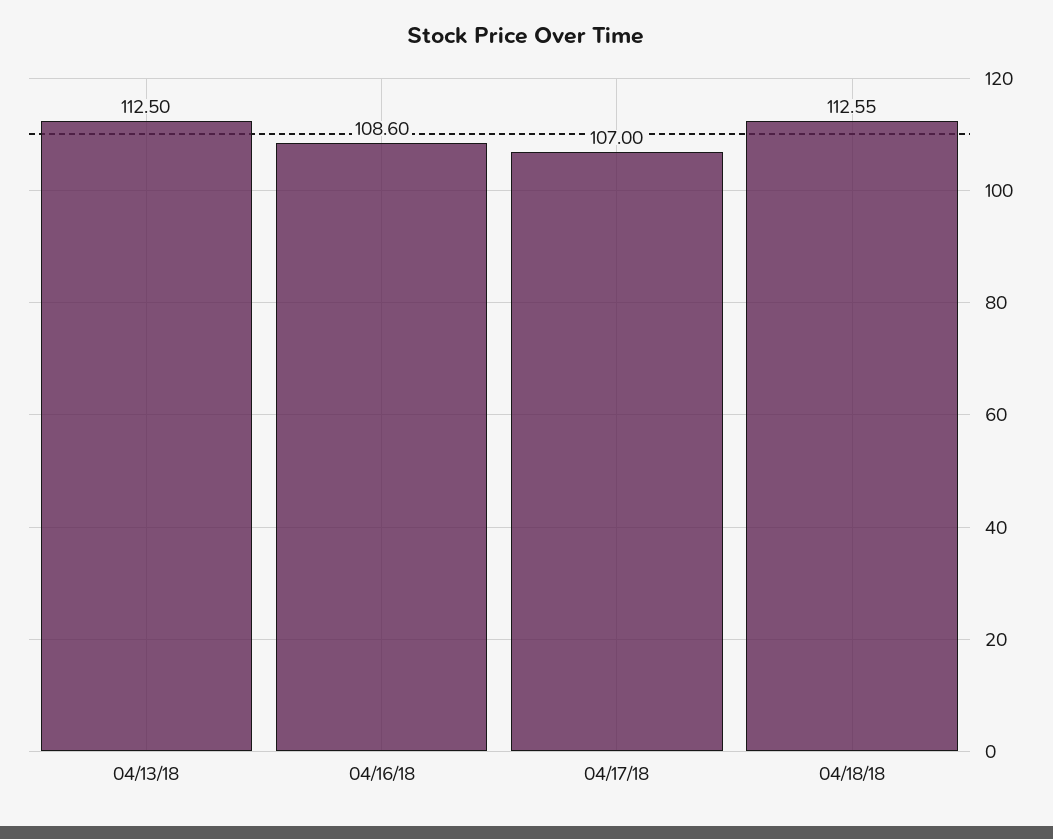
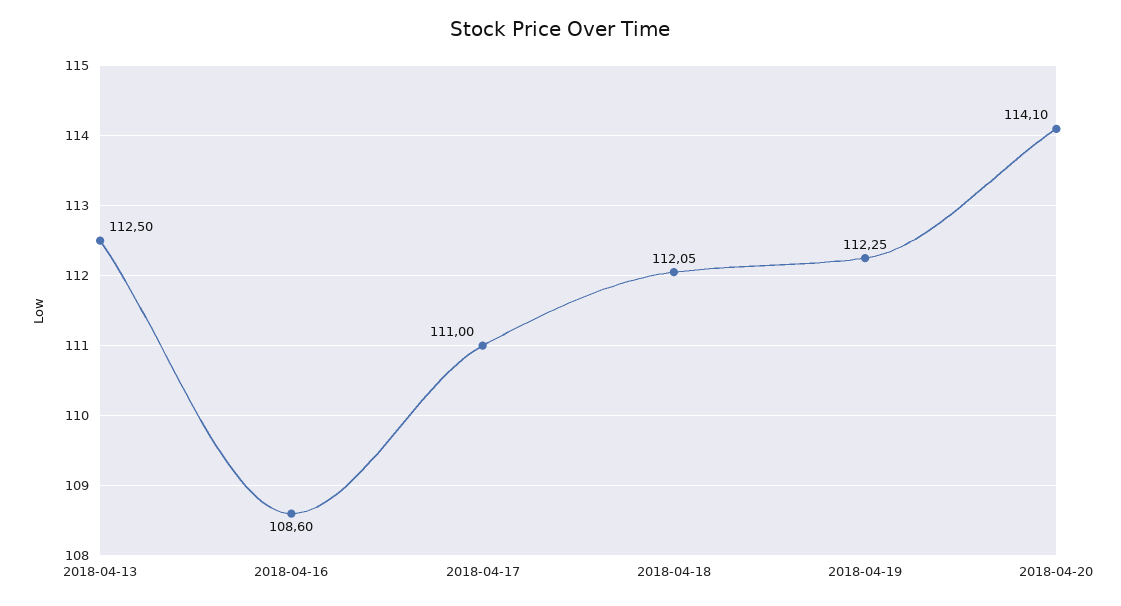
04/17/18: 107 -> 111
04/18/18: 112.55 -> 112.05
2018-04-19: none -> 112.25
2018-04-20: none -> 114.1

